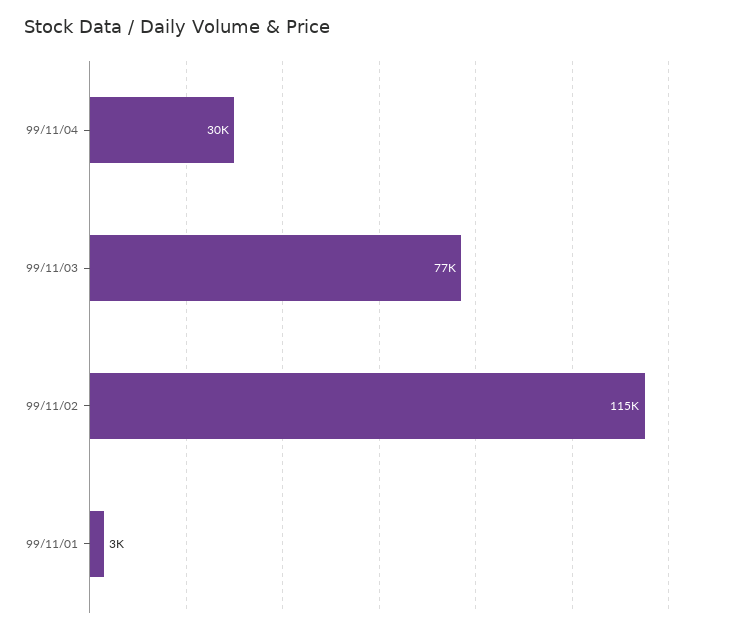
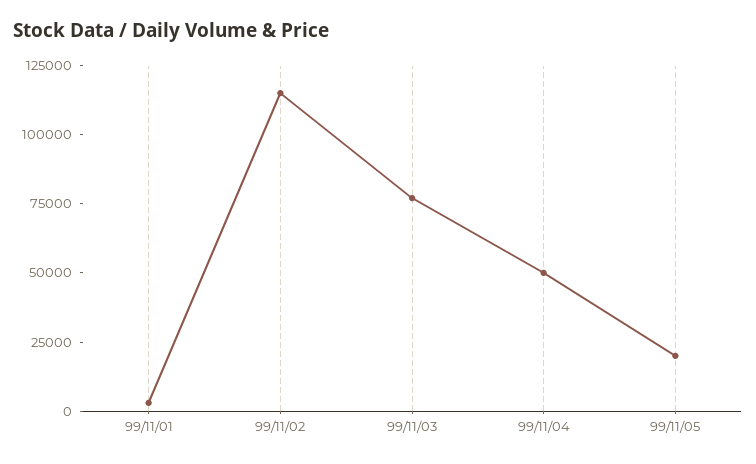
99/11/04: 30000 -> 50000
99/11/05: none -> 20000

